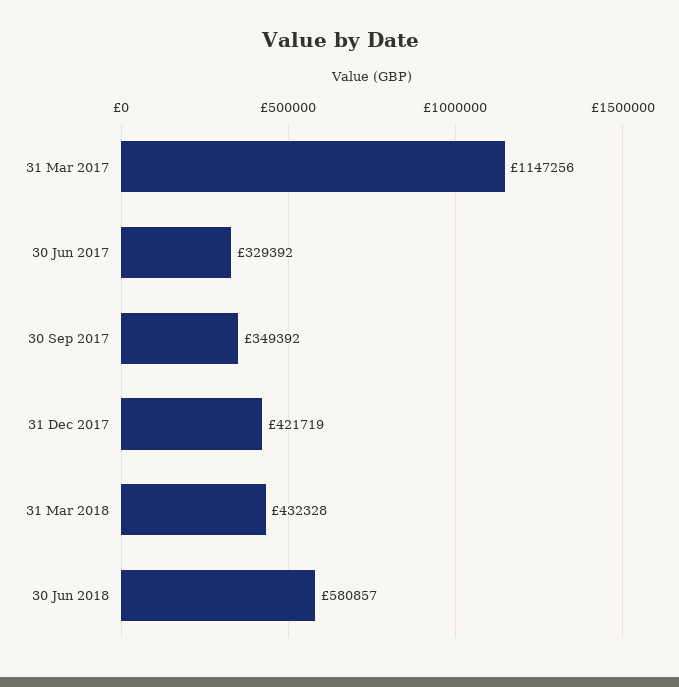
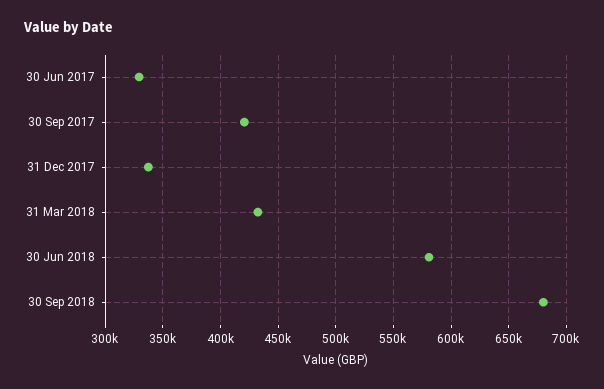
31 Mar 2017: 1147256 -> none
30 Sep 2017: 349392 -> 420000
31 Dec 2017: 421719 -> 340000
30 Sep 2018: none -> 680000

